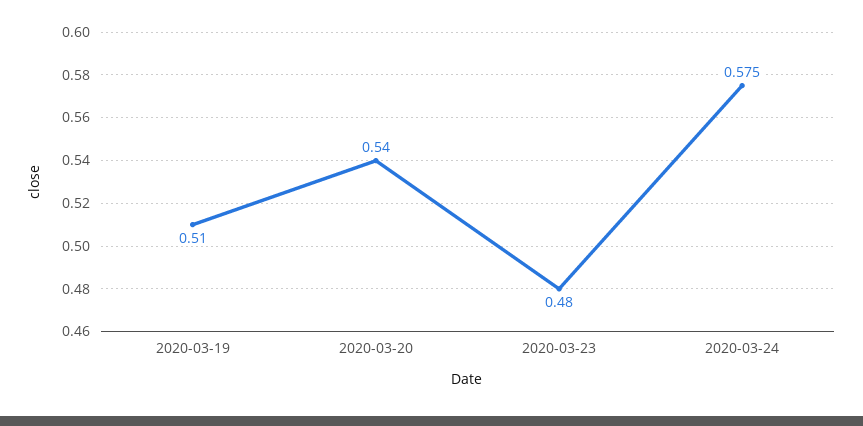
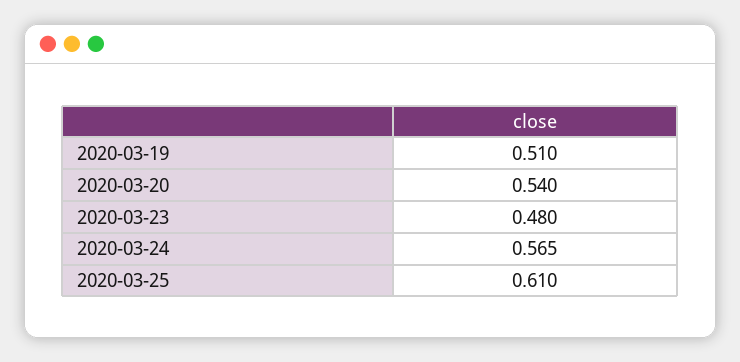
2020-03-24: 0.575 -> 0.565
2020-03-25: none -> 0.61

